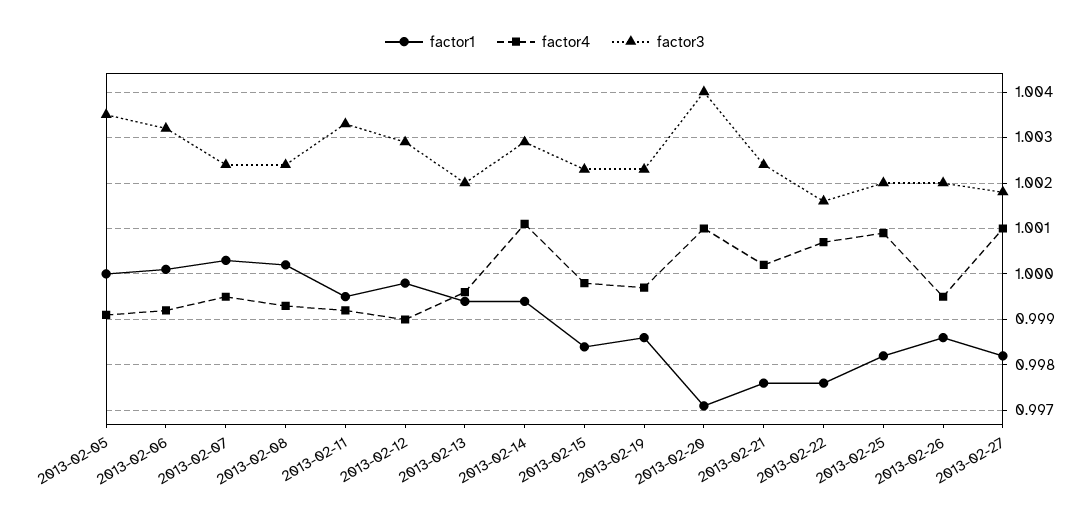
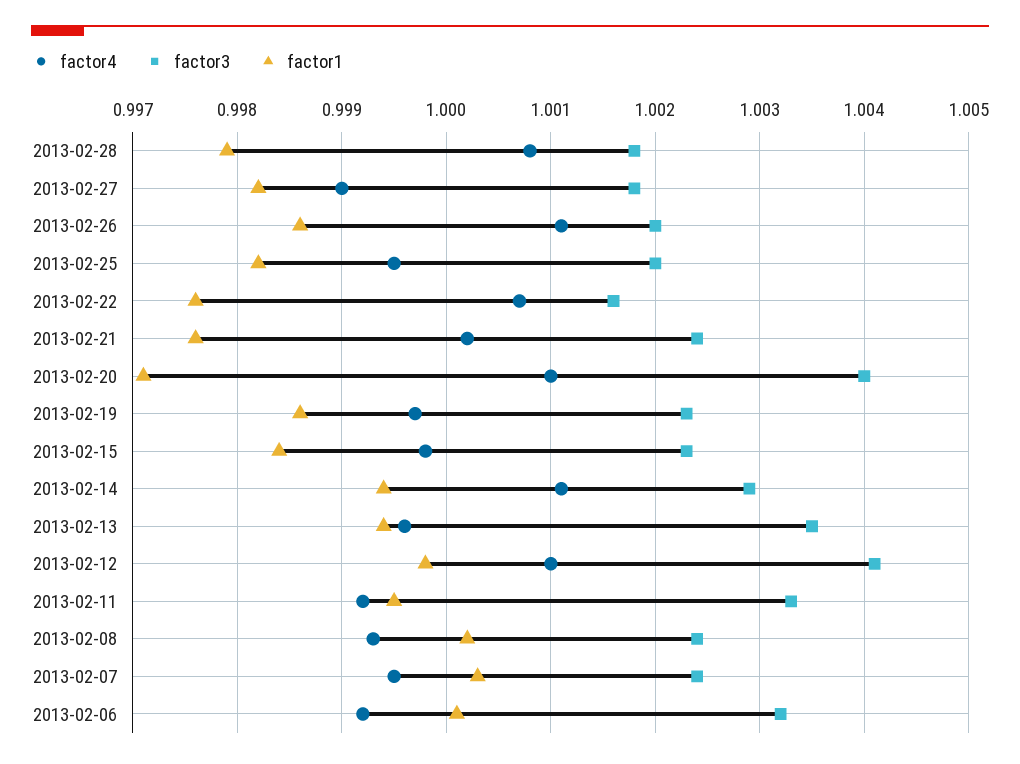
factor1, 2013-02-05: 1 -> none
factor4, 2013-02-05: 0.999 -> none
factor3, 2013-02-05: 1.0035 -> none
factor4, 2013-02-12: 0.999 -> 1.001
factor3, 2013-02-12: 1.003 -> 1.0041
factor3, 2013-02-13: 1.002 -> 1.0035
factor4, 2013-02-25: 1.001 -> 0.9995
factor4, 2013-02-26: 0.9995 -> 1.0011
factor4, 2013-02-27: 1.001 -> 0.999
factor4, 2013-02-28: none -> 1.0008
factor3, 2013-02-28: none -> 1.0018
factor1, 2013-02-28: none -> 0.9979

